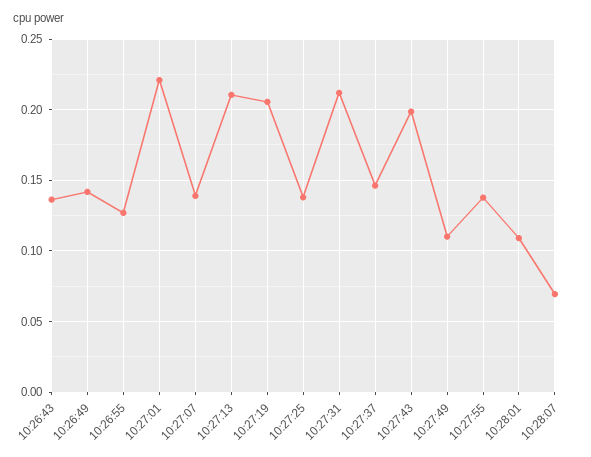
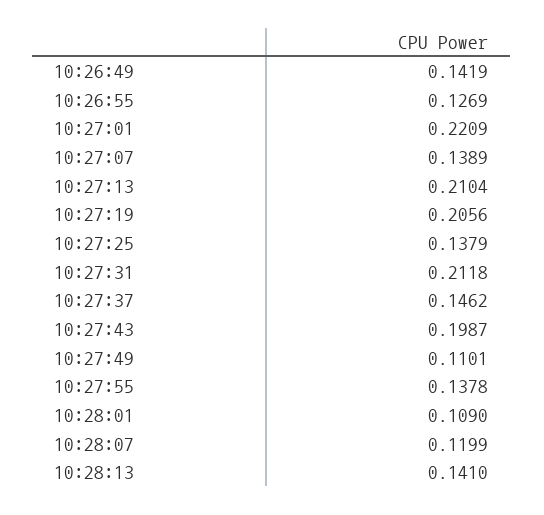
10:26:43: 0.135 -> none
10:28:07: 0.07 -> 0.1199
10:28:13: none -> 0.141

